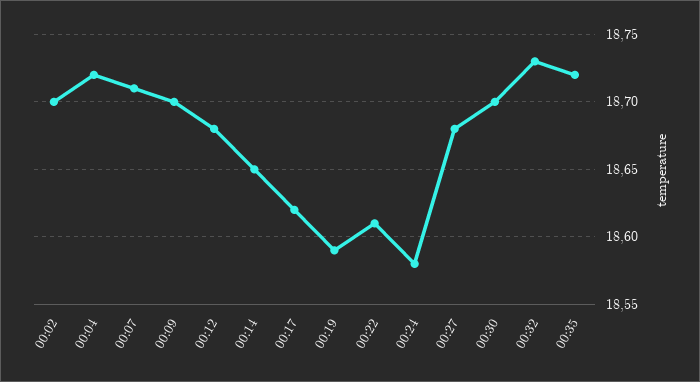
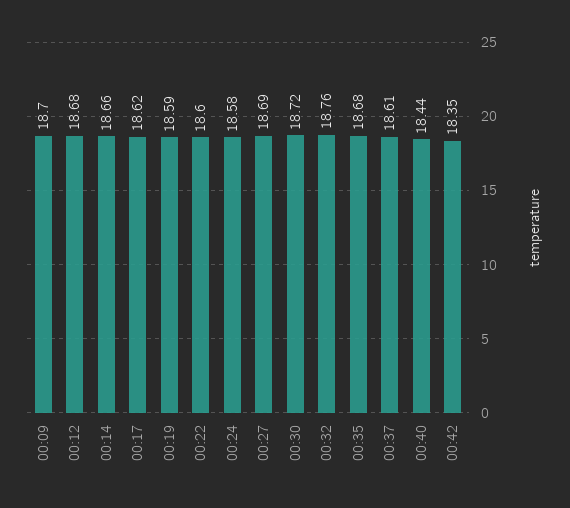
00:02: 18.7 -> none
00:04: 18.72 -> none
00:07: 18.71 -> none
00:14: 18.65 -> 18.66
00:22: 18.61 -> 18.6
00:27: 18.68 -> 18.69
00:30: 18.7 -> 18.72
00:32: 18.73 -> 18.76
00:35: 18.72 -> 18.68
00:37: none -> 18.61
00:40: none -> 18.44
00:42: none -> 18.35

